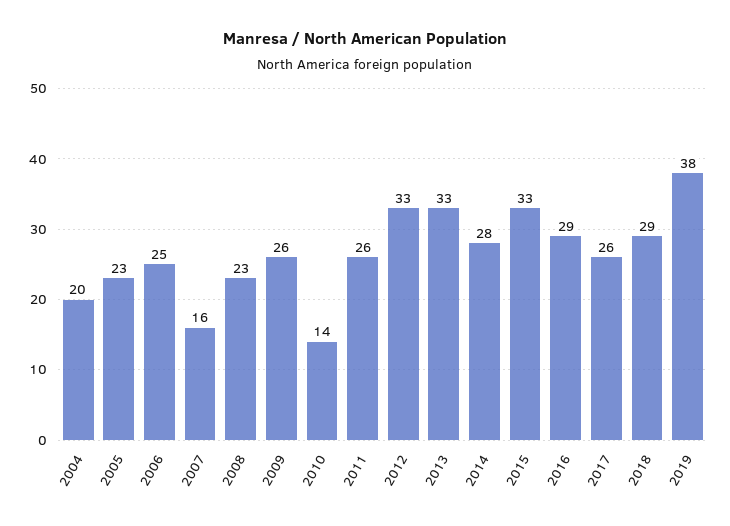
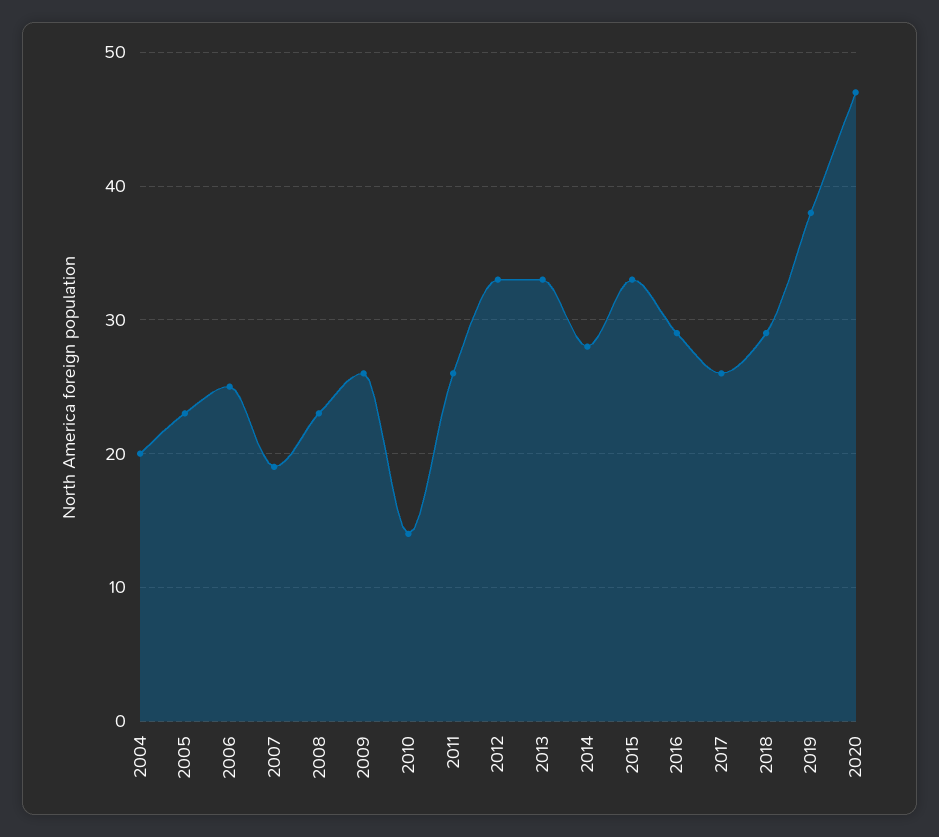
2007: 16 -> 19
2020: none -> 47

